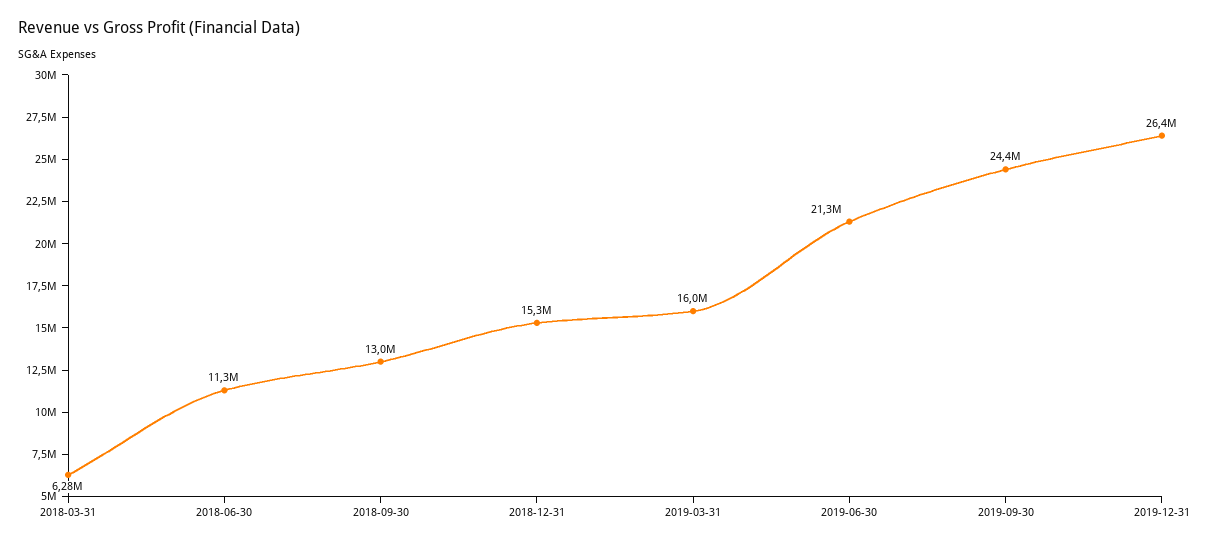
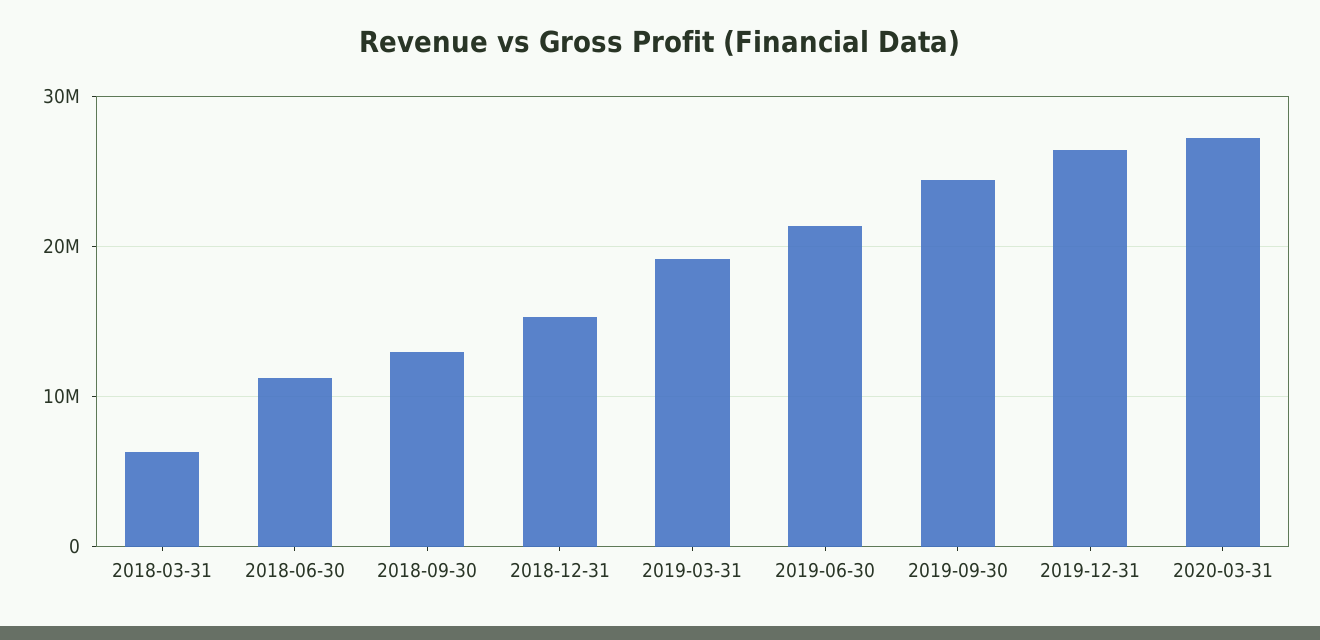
2019-03-31: 16000000 -> 19000000
2020-03-31: none -> 27000000

